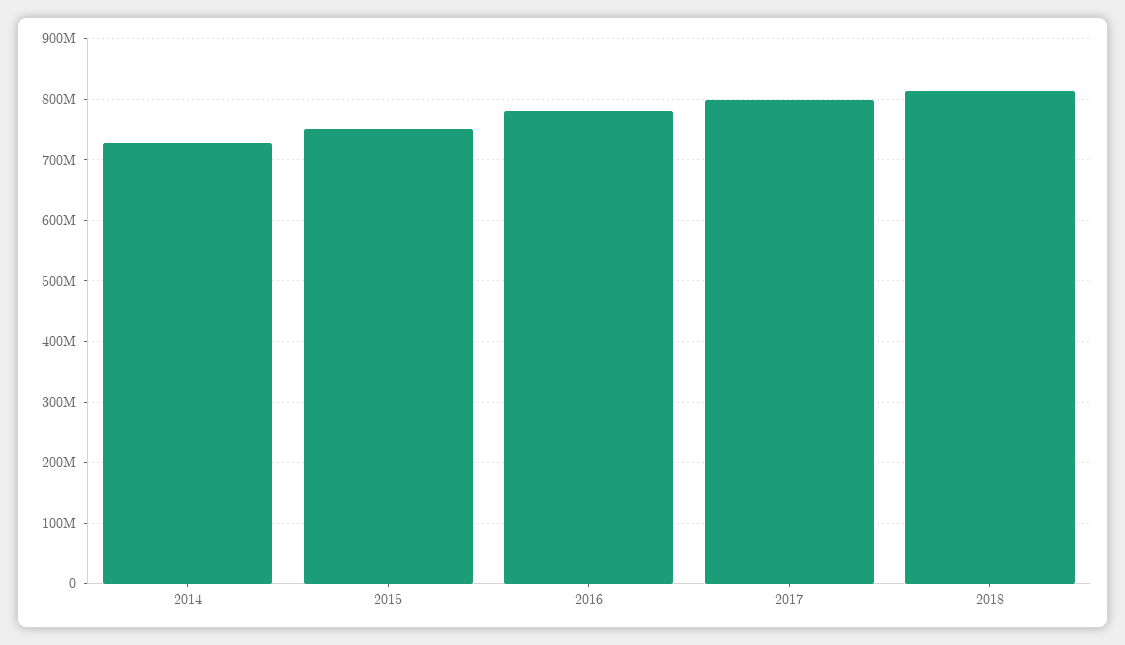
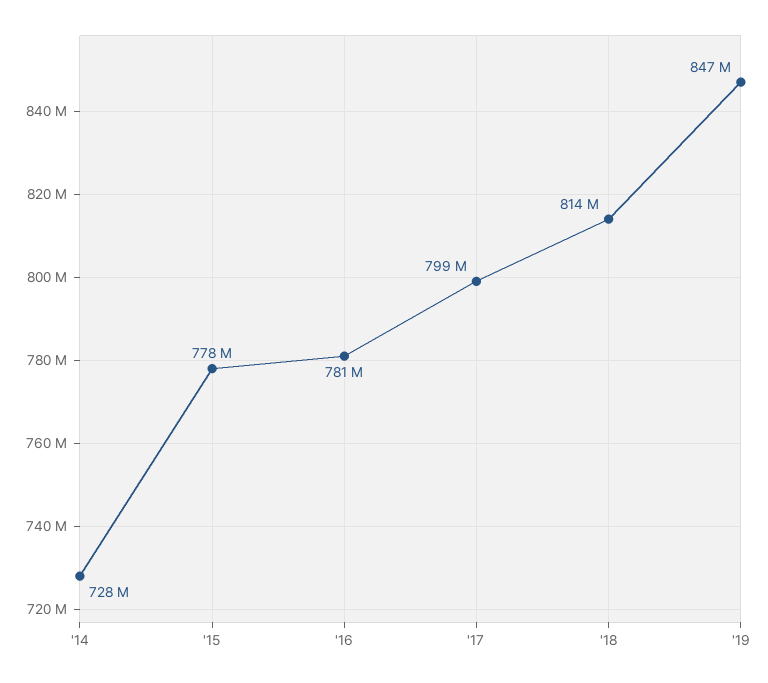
2015: 750000000 -> 778000000
'19: none -> 847000000

